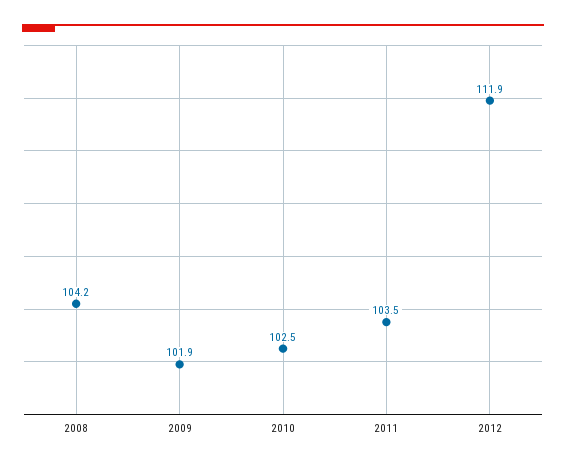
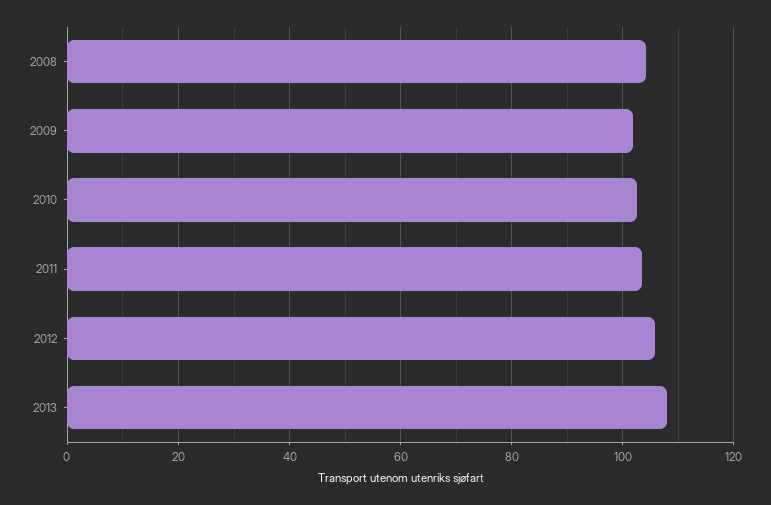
2012: 111.9 -> 106
2013: none -> 108

